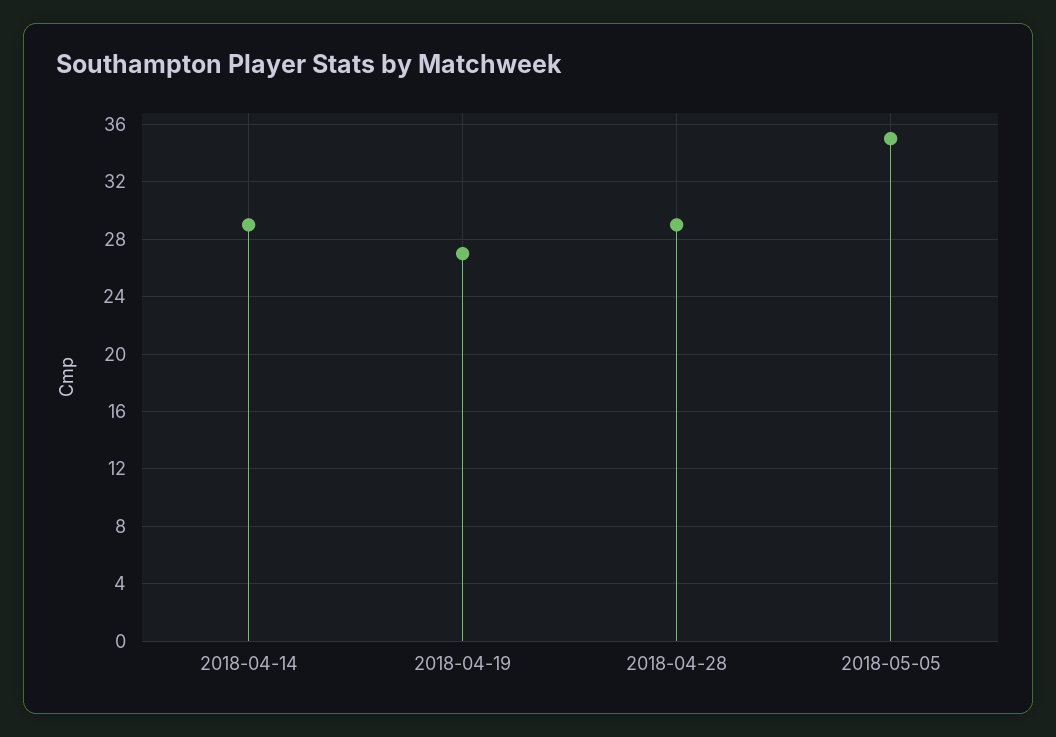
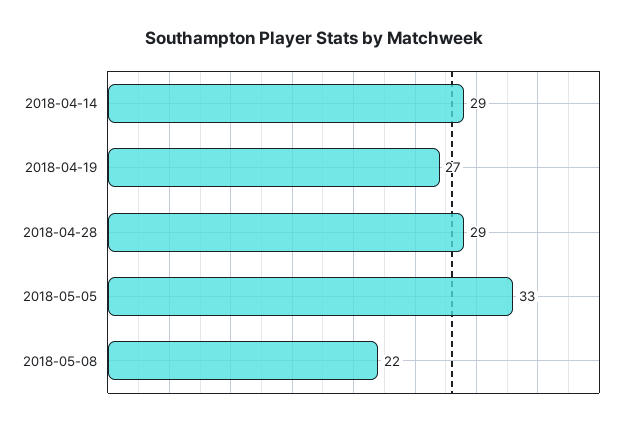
2018-05-05: 35 -> 33
2018-05-08: none -> 22

